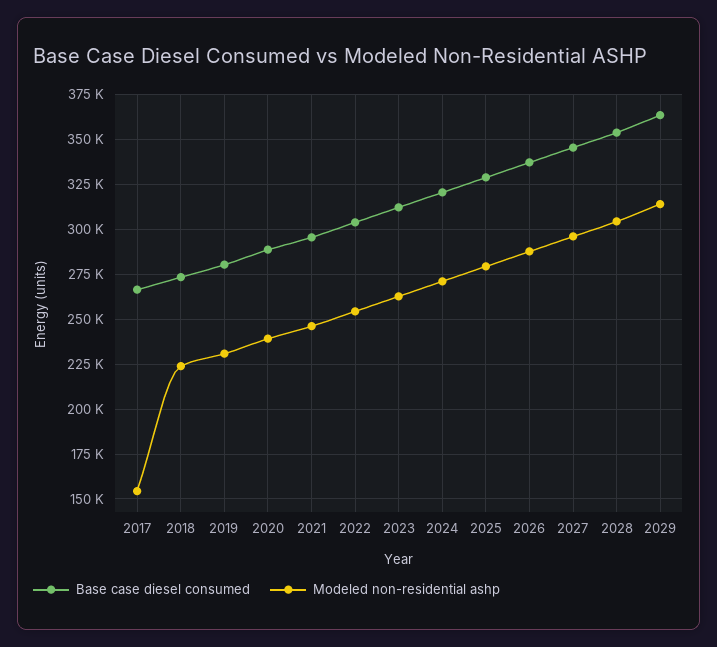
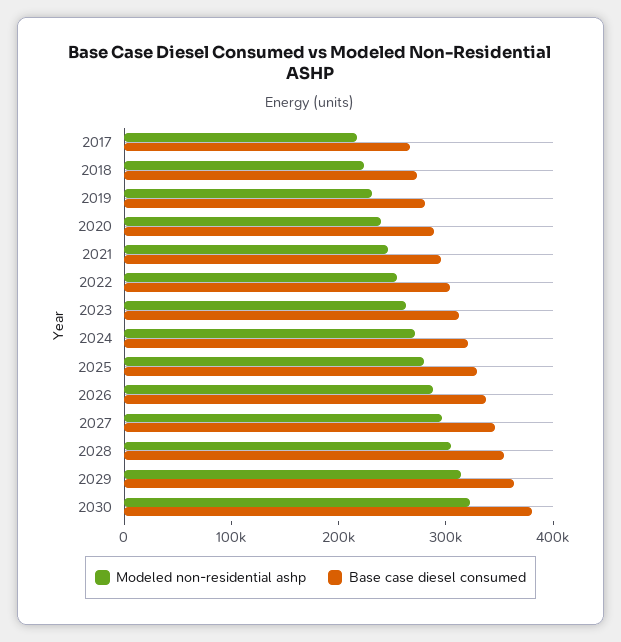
Modeled non-residential ashp, 2017: 155000 -> 220000
Modeled non-residential ashp, 2030: none -> 320000
Base case diesel consumed, 2030: none -> 380000

